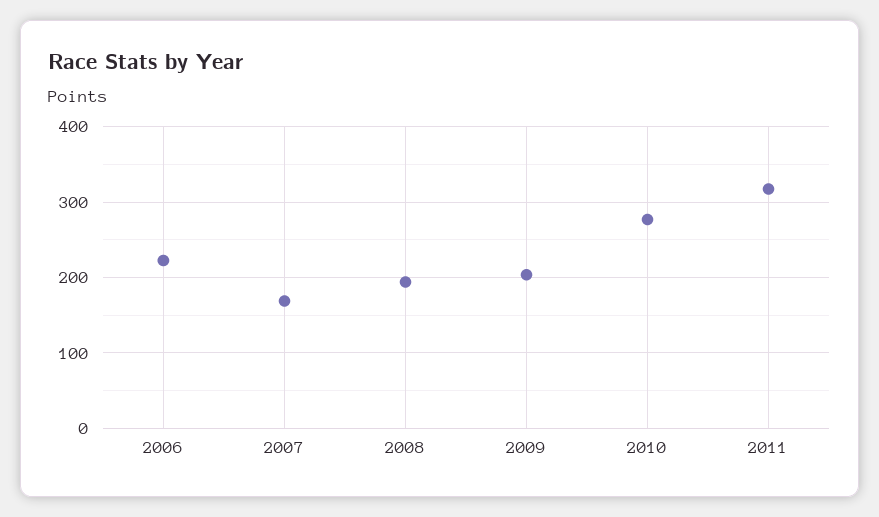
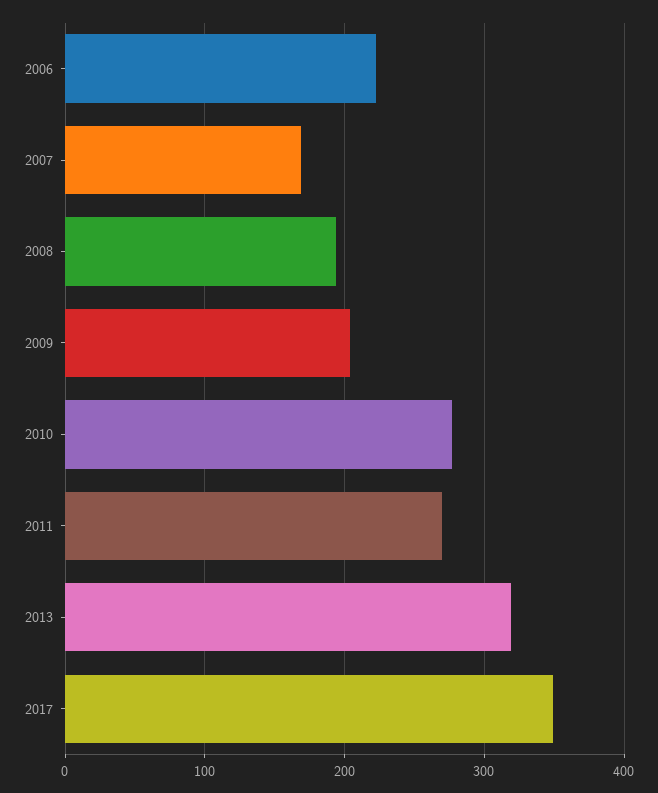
2011: 320 -> 270
2013: none -> 320
2017: none -> 350

